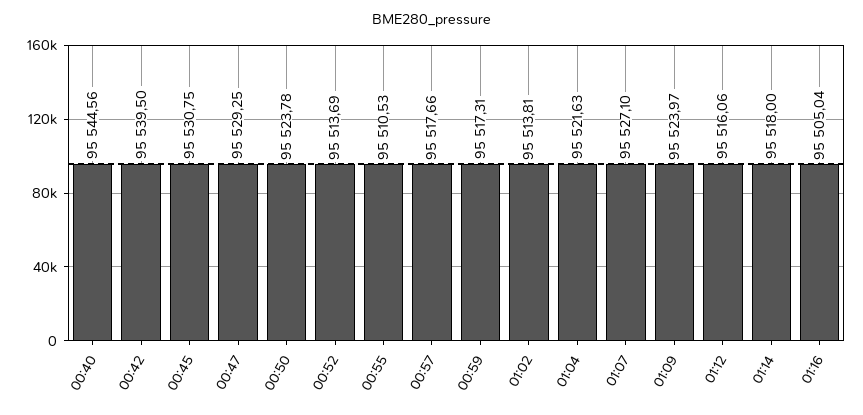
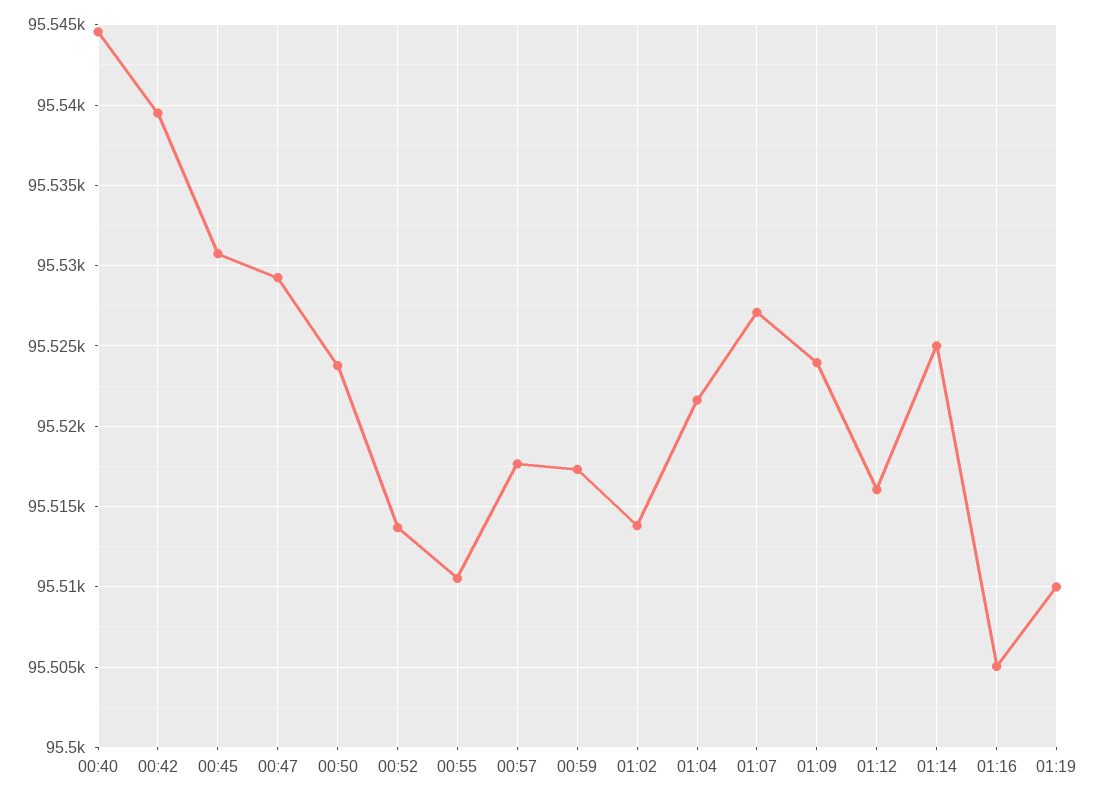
01:14: 95518 -> 95525
01:19: none -> 95510

